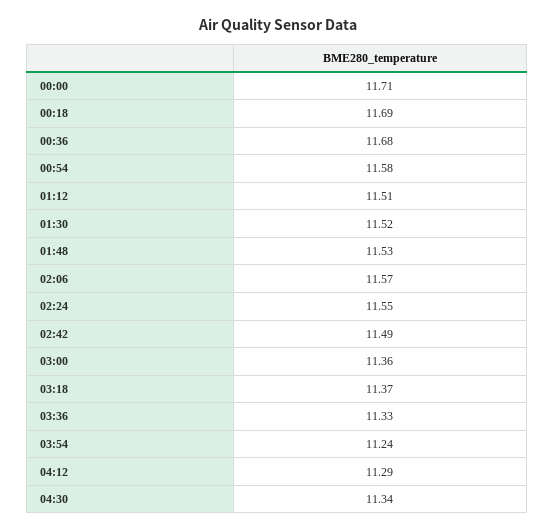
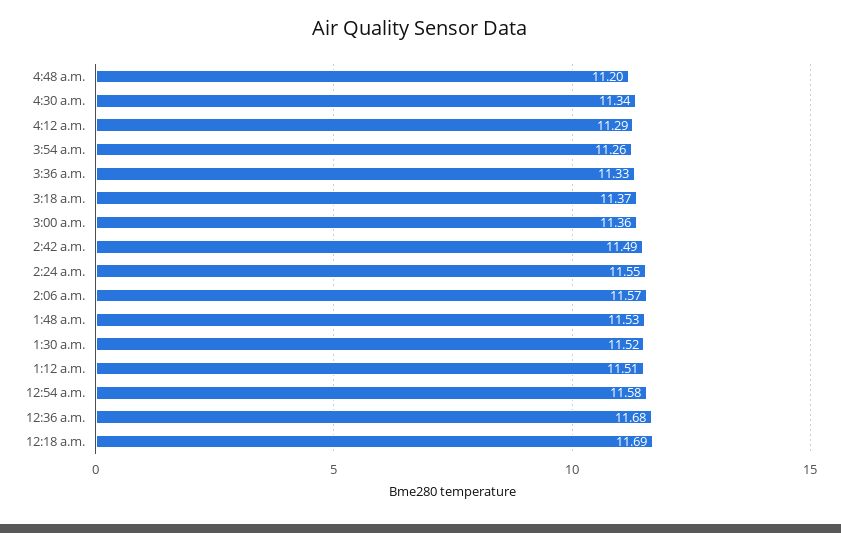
00:00: 11.71 -> none
03:54: 11.24 -> 11.26
4:48 a.m.: none -> 11.2

